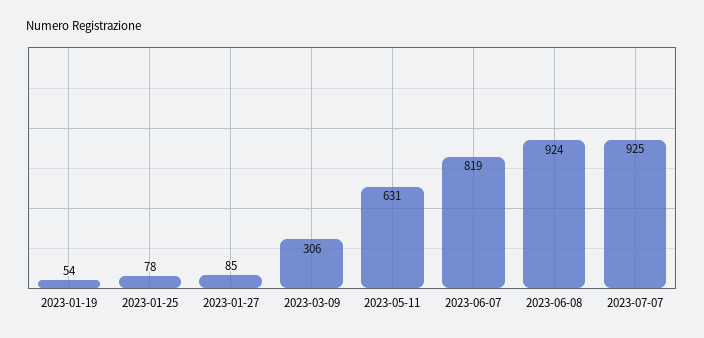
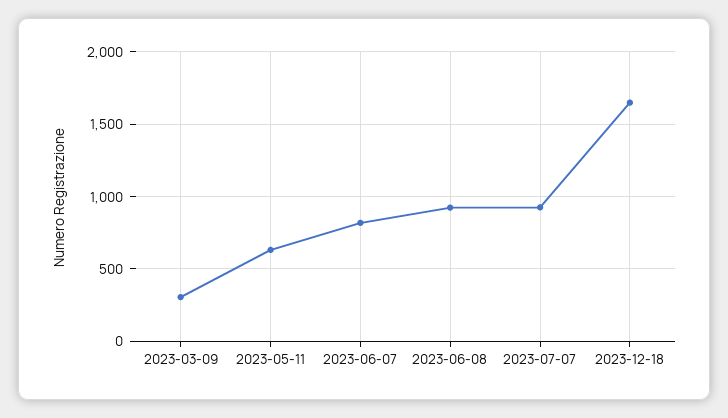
2023-01-19: 54 -> none
2023-01-25: 78 -> none
2023-01-27: 85 -> none
2023-12-18: none -> 1650

